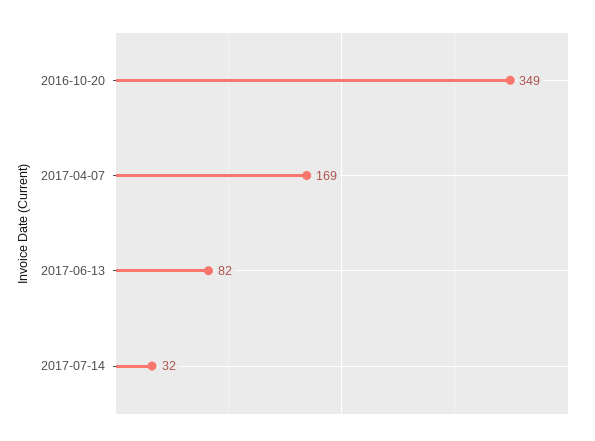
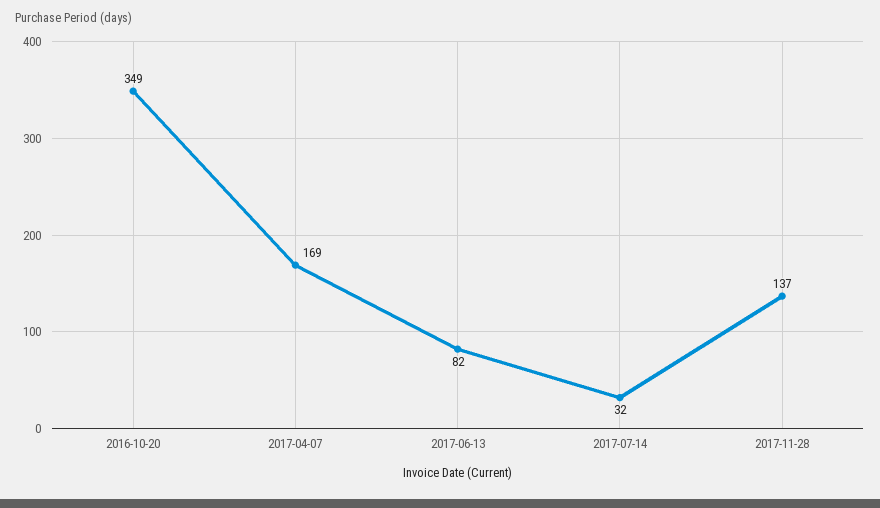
2017-11-28: none -> 137

